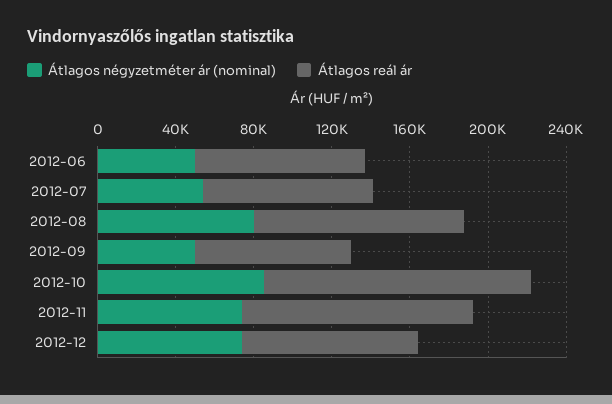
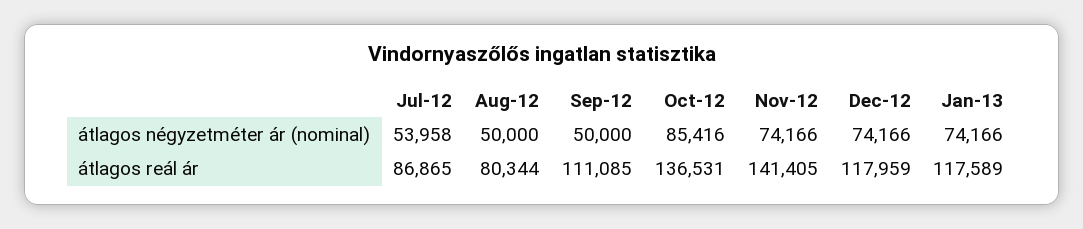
Átlagos négyzetméter ár (nominal), 2012-06: 50000 -> none
Átlagos reál ár, 2012-06: 90000 -> none
Átlagos négyzetméter ár (nominal), 2012-08: 80000 -> 50000
Átlagos reál ár, 2012-08: 110000 -> 80344
Átlagos reál ár, 2012-09: 80000 -> 111085
Átlagos reál ár, 2012-11: 120000 -> 141405
Átlagos reál ár, 2012-12: 90000 -> 117959
Átlagos négyzetméter ár (nominal), Jan-13: none -> 74166
Átlagos reál ár, Jan-13: none -> 117589

